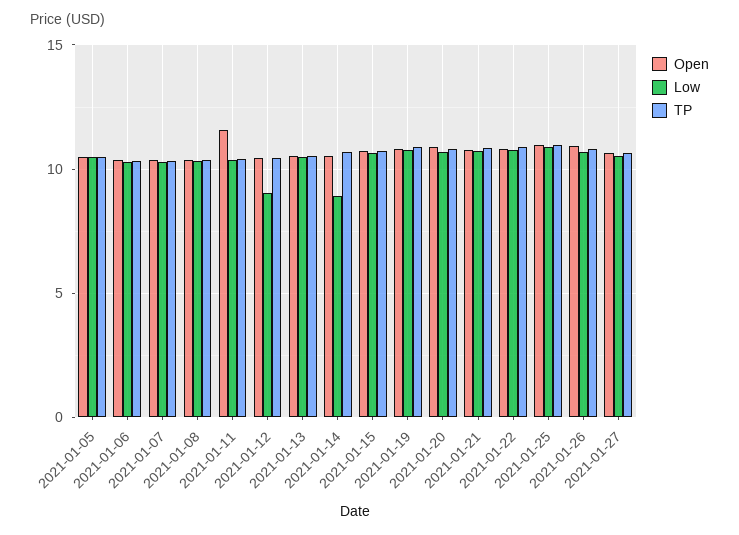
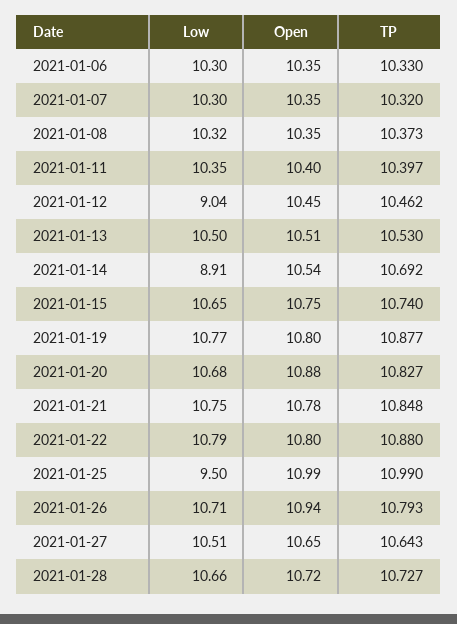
Open, 2021-01-05: 10.5 -> none
Low, 2021-01-05: 10.5 -> none
TP, 2021-01-05: 10.5 -> none
Open, 2021-01-11: 11.5 -> 10.4
Low, 2021-01-25: 11 -> 9.5
Low, 2021-01-28: none -> 10.66
Open, 2021-01-28: none -> 10.72
TP, 2021-01-28: none -> 10.727

